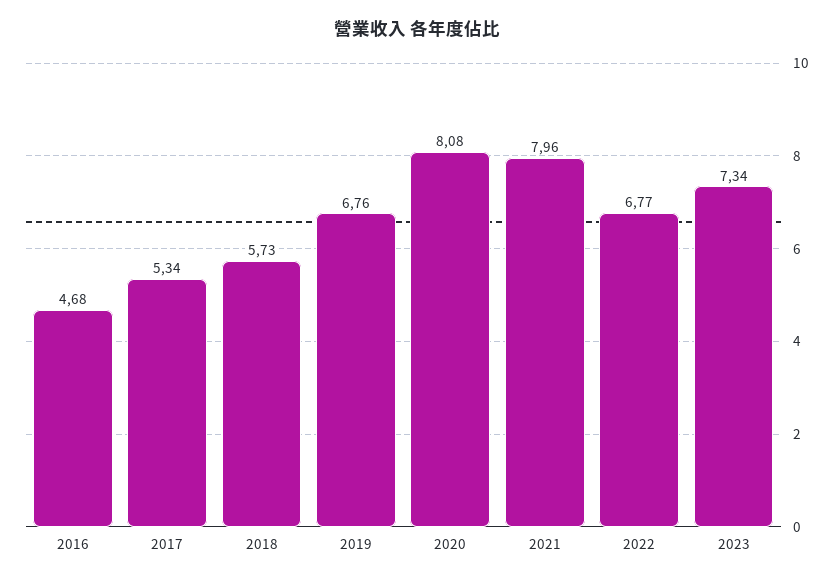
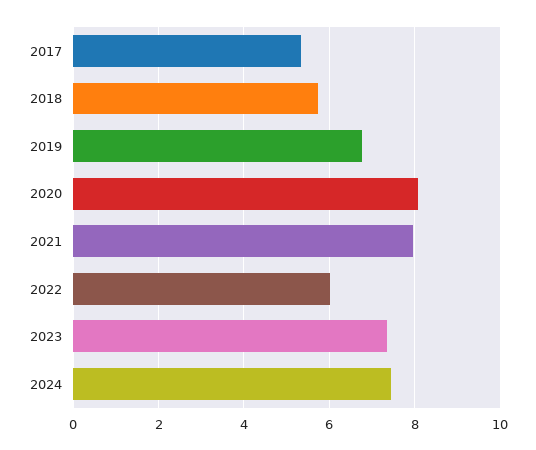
2016: 4.68 -> none
2022: 6.77 -> 6
2024: none -> 7.4

